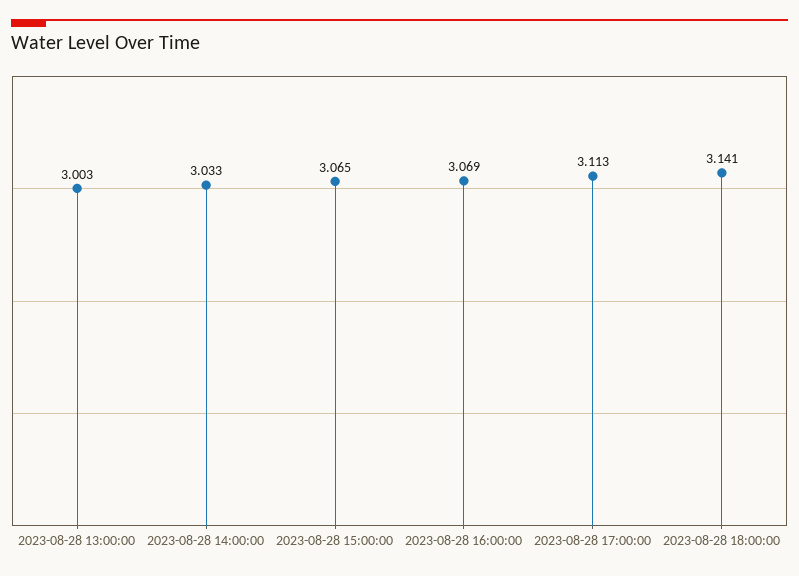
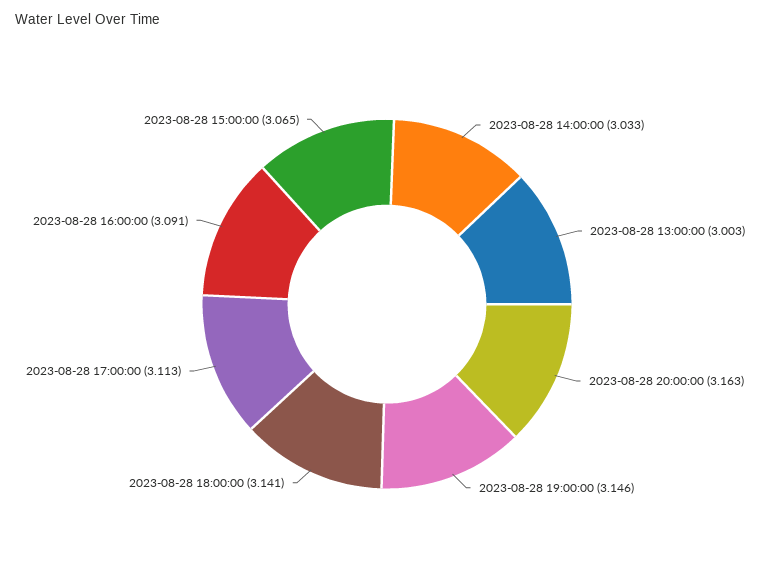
2023-08-28 16:00:00: 3.069 -> 3.091
2023-08-28 20:00:00: none -> 3.163
2023-08-28 19:00:00: none -> 3.146

